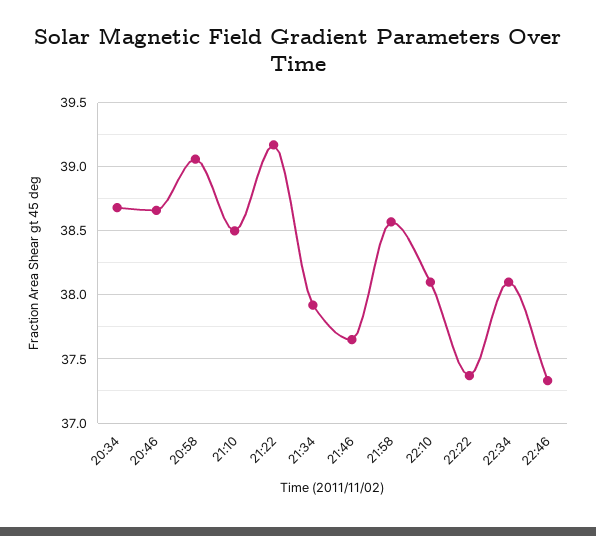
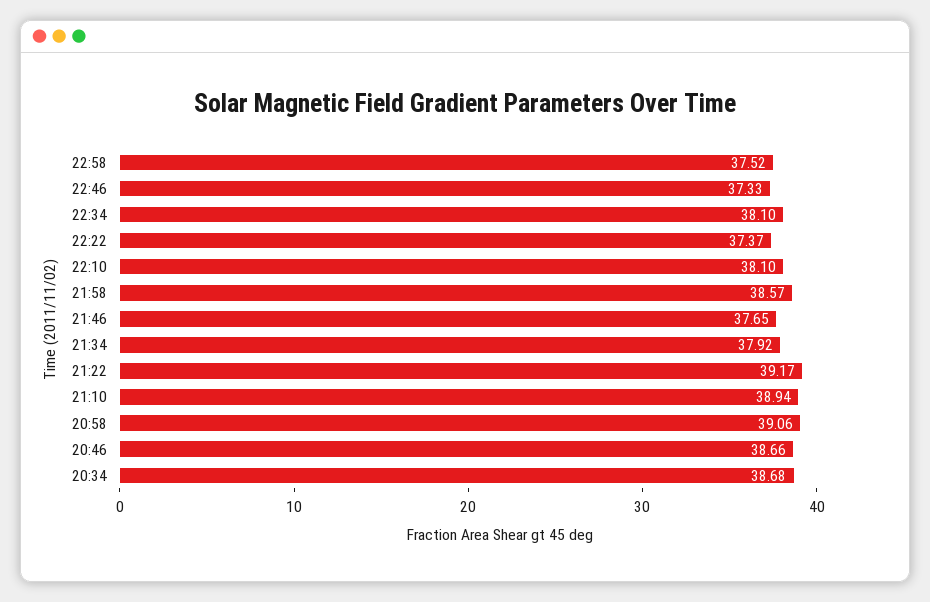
21:10: 38.5 -> 38.94
22:58: none -> 37.52

